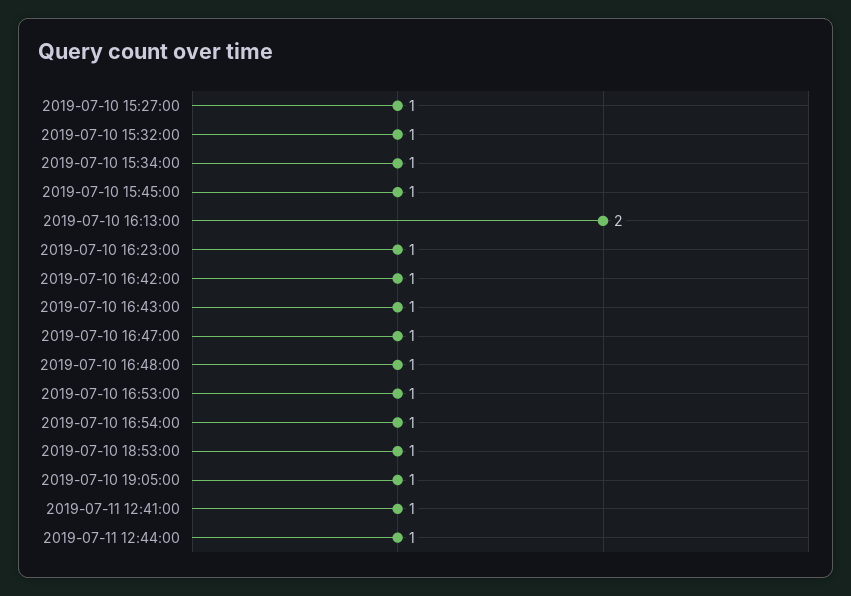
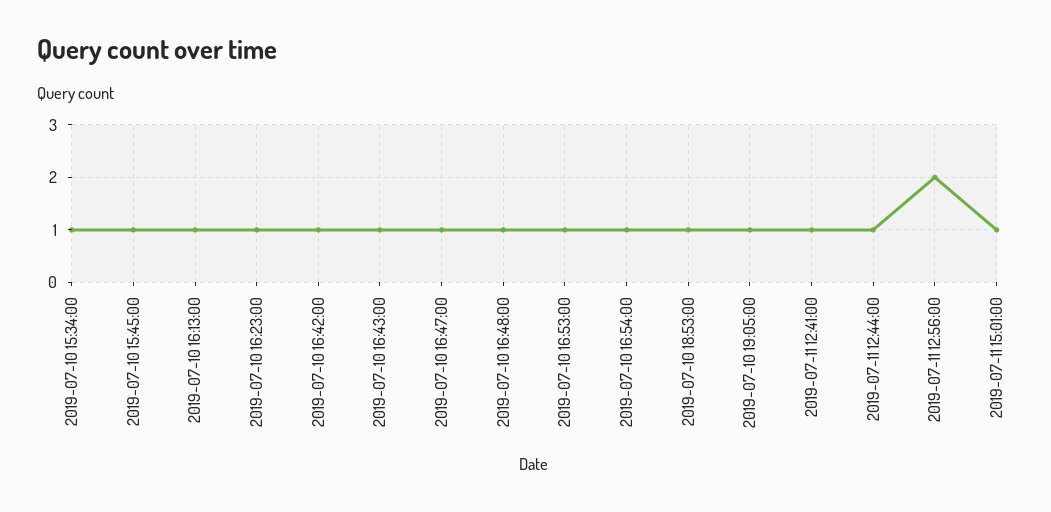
2019-07-10 15:27:00: 1 -> none
2019-07-10 15:32:00: 1 -> none
2019-07-10 16:13:00: 2 -> 1
2019-07-11 12:56:00: none -> 2
2019-07-11 15:01:00: none -> 1

